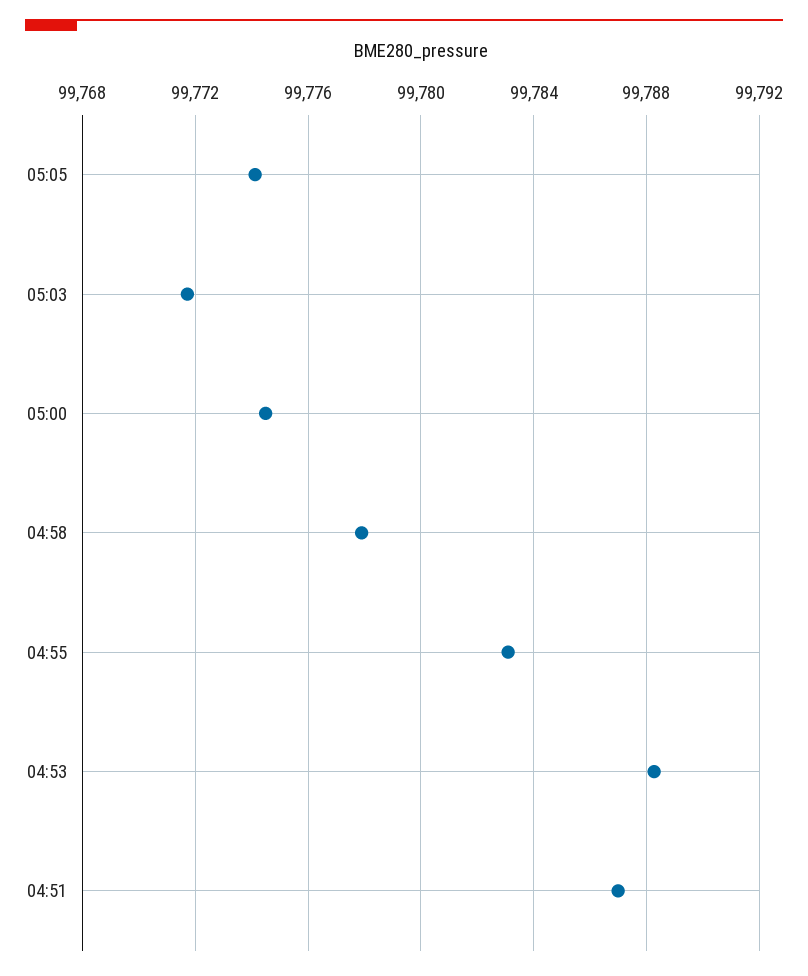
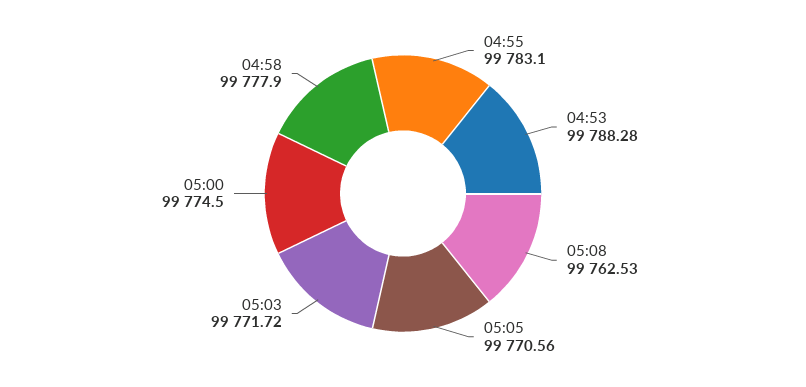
05:05: 99774 -> 99770.56
04:51: 99787 -> none
05:08: none -> 99762.53

